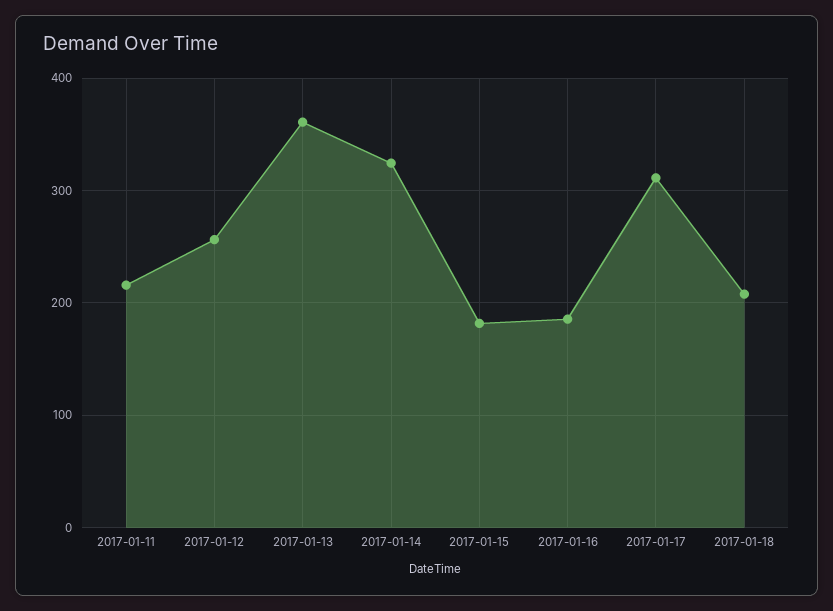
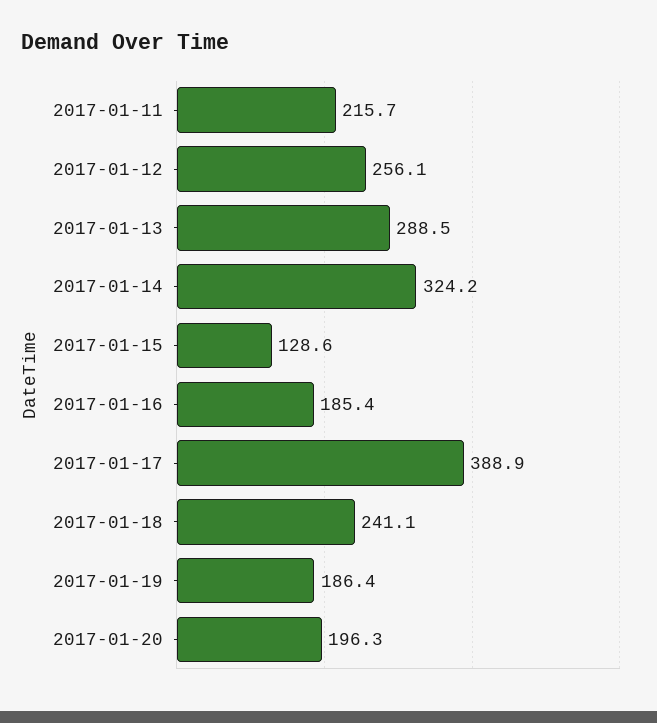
2017-01-13: 360 -> 288.5
2017-01-15: 180 -> 128.6
2017-01-17: 310 -> 388.9
2017-01-18: 210 -> 241.1
2017-01-19: none -> 186.4
2017-01-20: none -> 196.3

